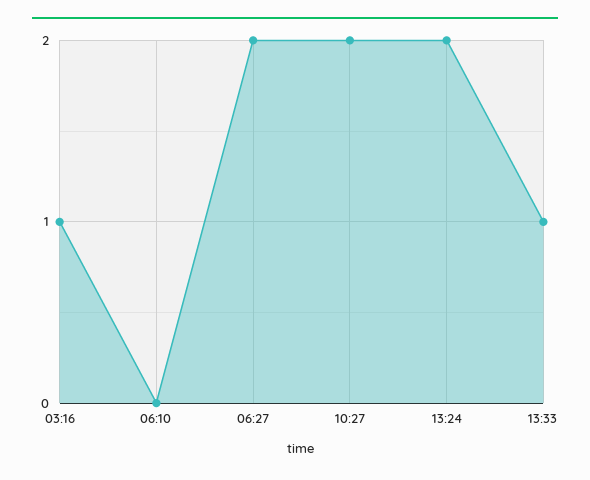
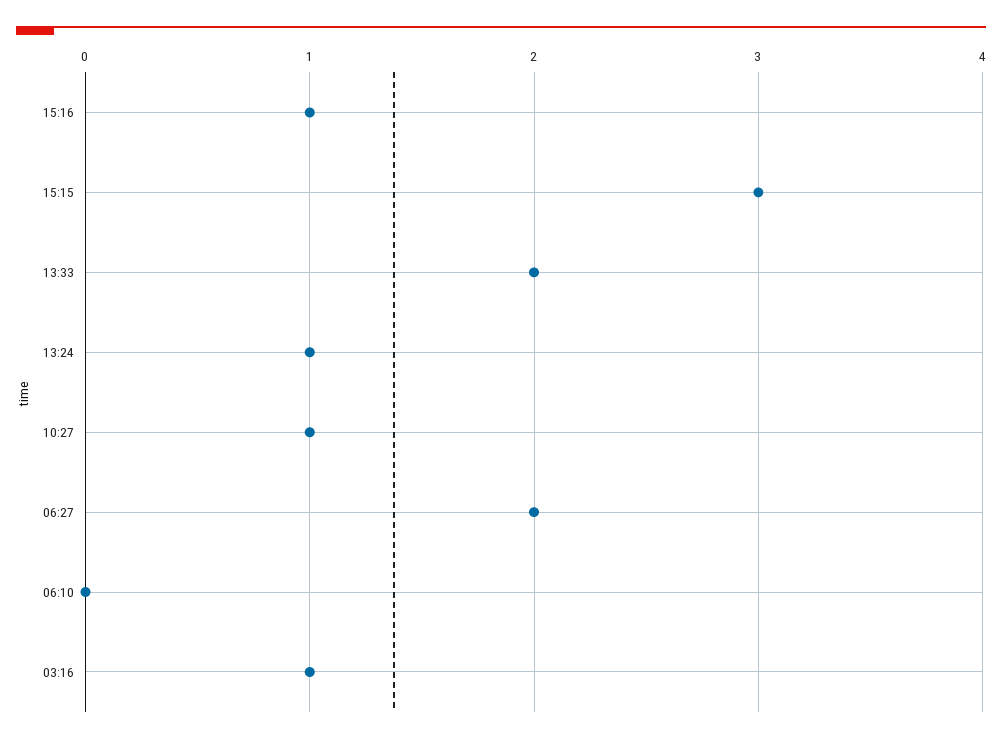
10:27: 2 -> 1
13:24: 2 -> 1
13:33: 1 -> 2
15:16: none -> 1
15:15: none -> 3

